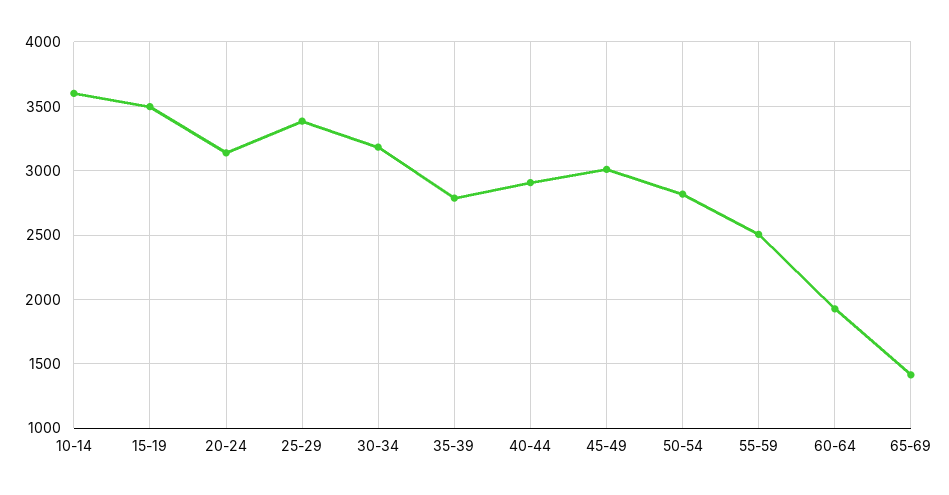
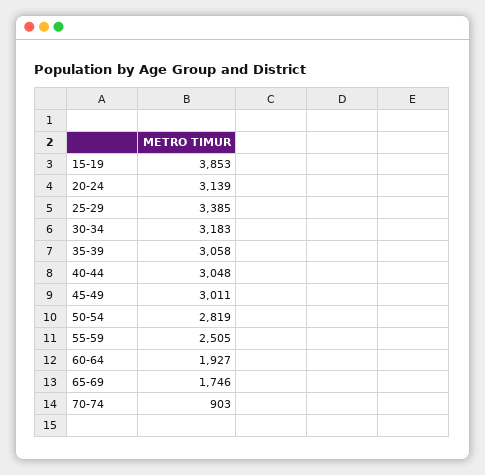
10-14: 3600 -> none
15-19: 3500 -> 3853
35-39: 2800 -> 3058
40-44: 2900 -> 3048
65-69: 1400 -> 1746
70-74: none -> 903

